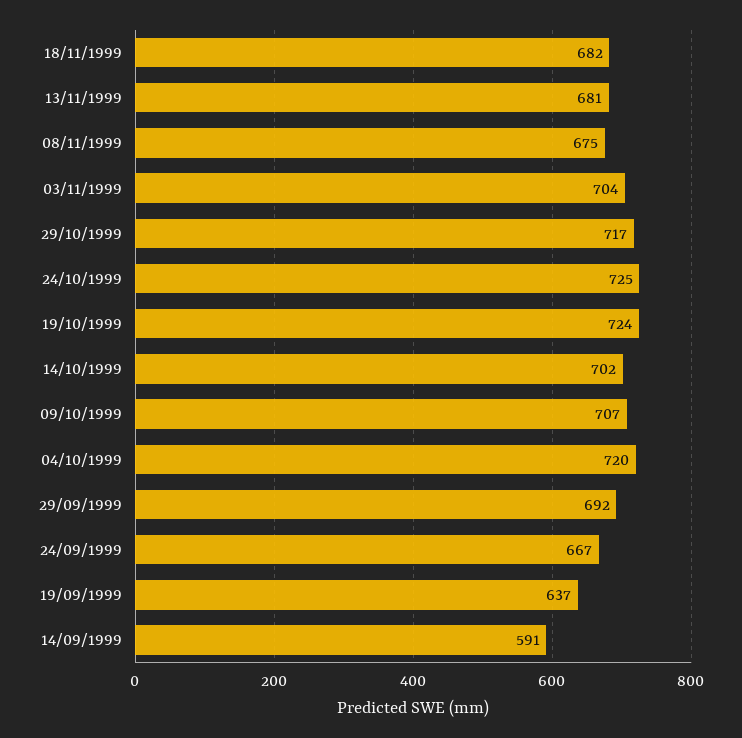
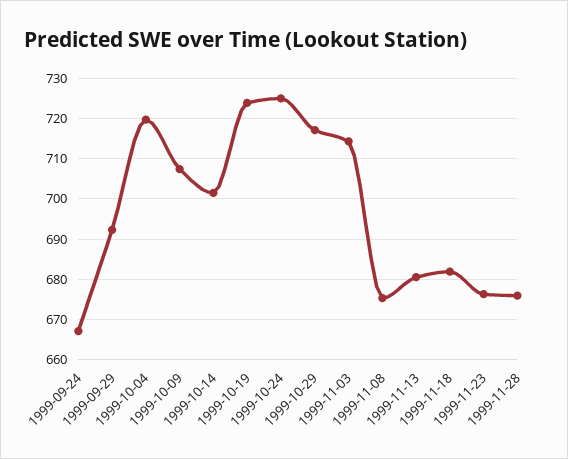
03/11/1999: 704 -> 714
19/09/1999: 637 -> none
14/09/1999: 591 -> none
1999-11-23: none -> 676
1999-11-28: none -> 676

